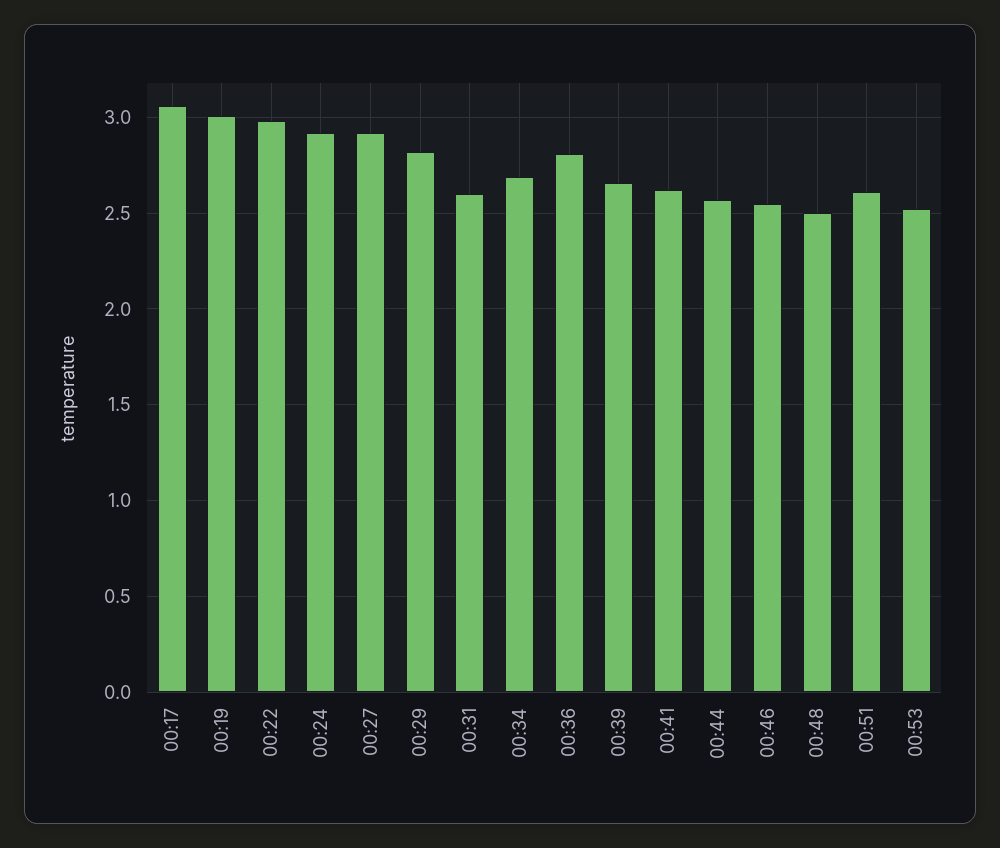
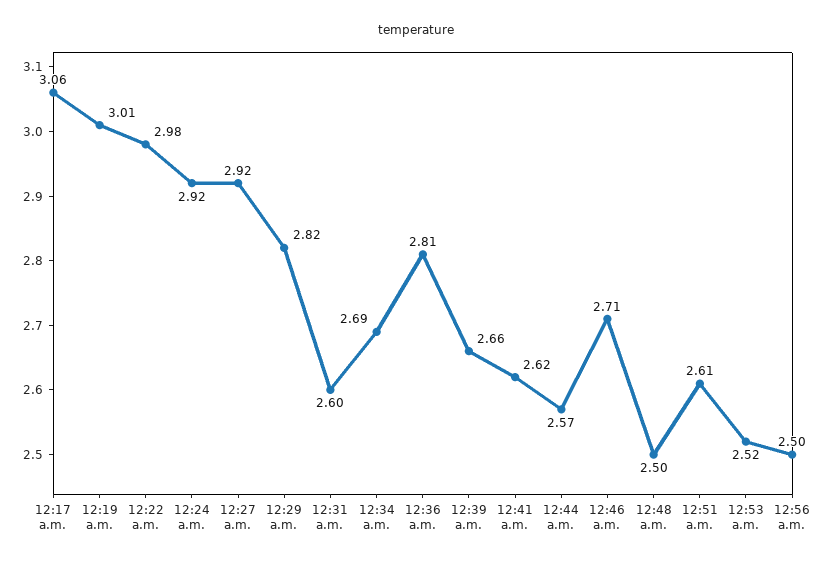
00:46: 2.55 -> 2.71
12:56 a.m.: none -> 2.5

